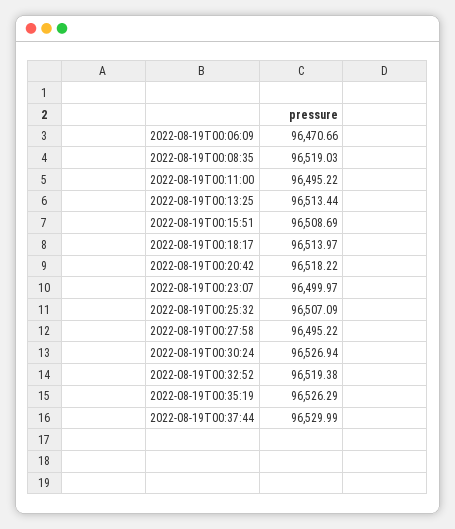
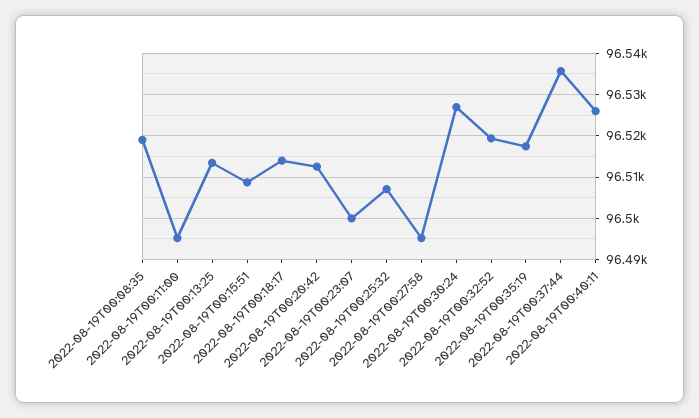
2022-08-19T00:06:09: 96470.66 -> none
2022-08-19T00:20:42: 96518.22 -> 96512
2022-08-19T00:35:19: 96526.29 -> 96518
2022-08-19T00:37:44: 96529.99 -> 96536
2022-08-19T00:40:11: none -> 96526

